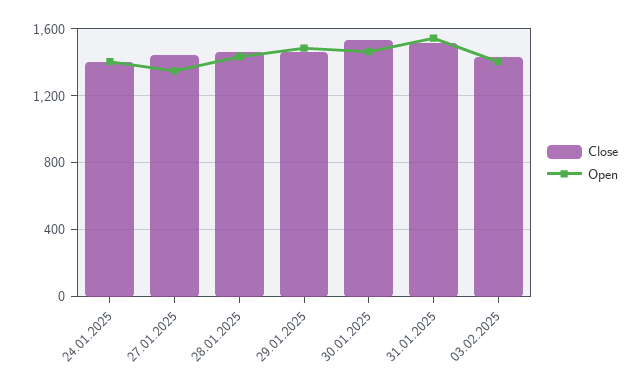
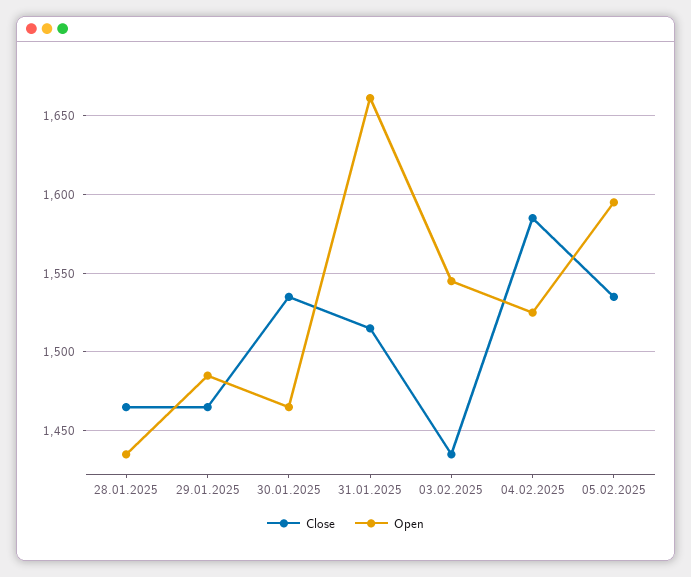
Close, 24.01.2025: 1400 -> none
Open, 24.01.2025: 1400 -> none
Close, 27.01.2025: 1450 -> none
Open, 27.01.2025: 1350 -> none
Open, 31.01.2025: 1550 -> 1660
Open, 03.02.2025: 1400 -> 1545
Close, 04.02.2025: none -> 1585
Open, 04.02.2025: none -> 1525
Close, 05.02.2025: none -> 1535
Open, 05.02.2025: none -> 1595

